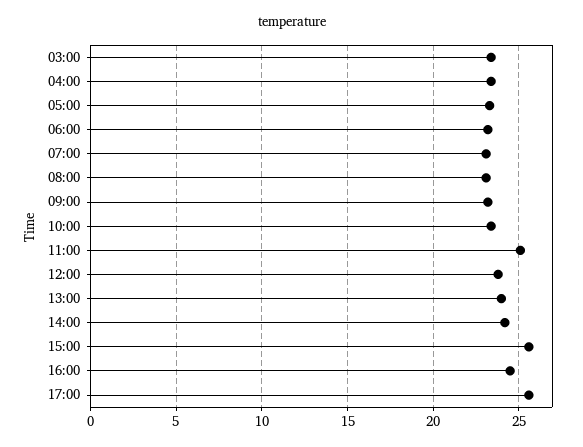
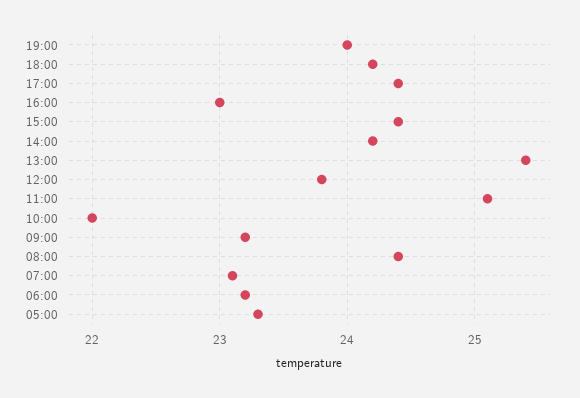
03:00: 23.5 -> none
04:00: 23.5 -> none
08:00: 23 -> 24.4
10:00: 23.5 -> 22
13:00: 24 -> 25.4
15:00: 25.5 -> 24.4
16:00: 24.5 -> 23
17:00: 25.5 -> 24.4
19:00: none -> 24
18:00: none -> 24.2

